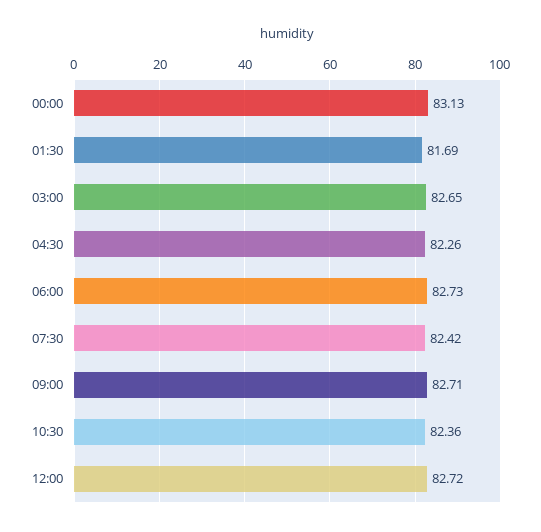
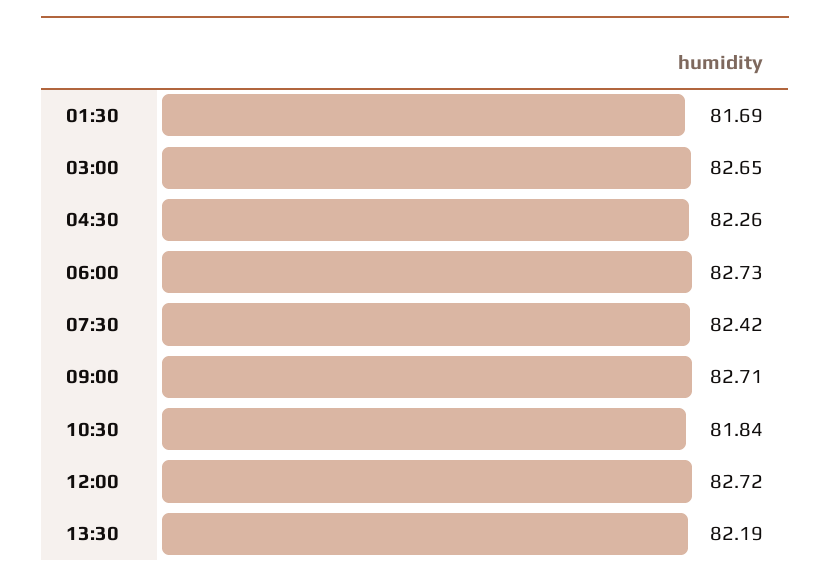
00:00: 83.13 -> none
10:30: 82.36 -> 81.84
13:30: none -> 82.19

